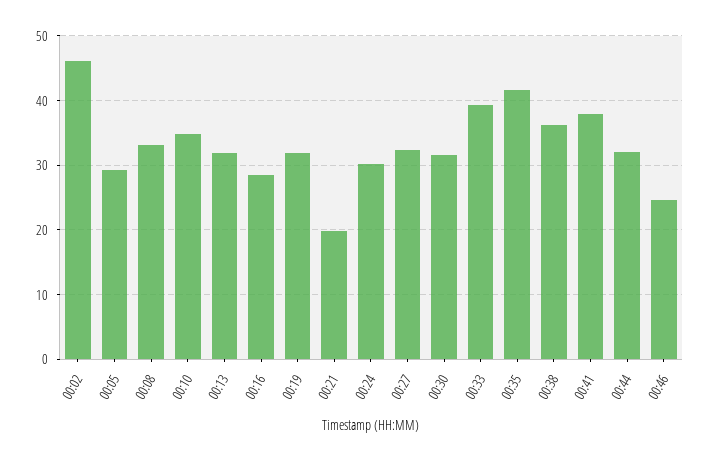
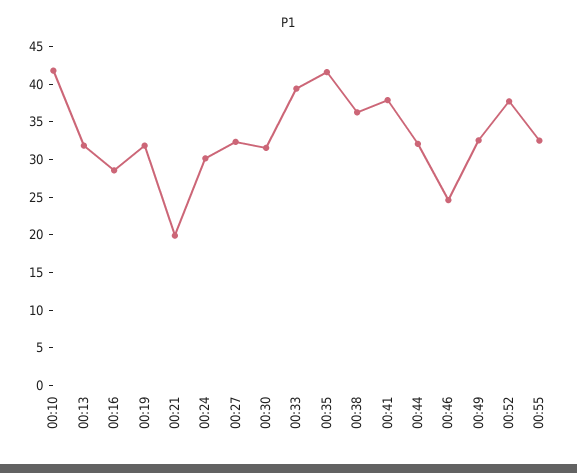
00:02: 46 -> none
00:05: 29 -> none
00:08: 33 -> none
00:10: 35 -> 42.5
00:49: none -> 32.5
00:52: none -> 37.5
00:55: none -> 32.5

